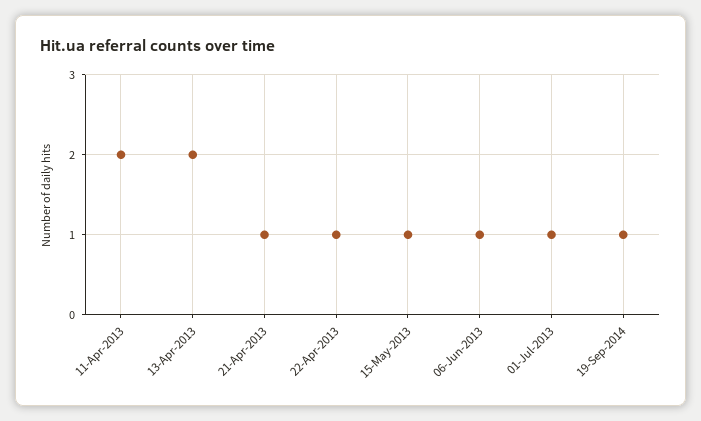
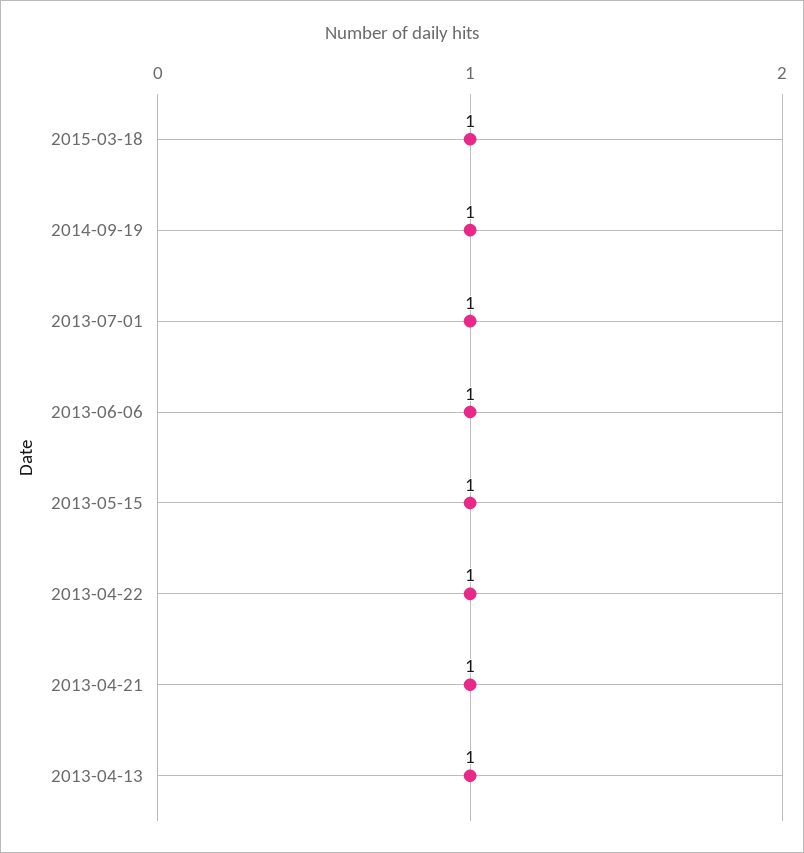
11-Apr-2013: 2 -> none
13-Apr-2013: 2 -> 1
2015-03-18: none -> 1

